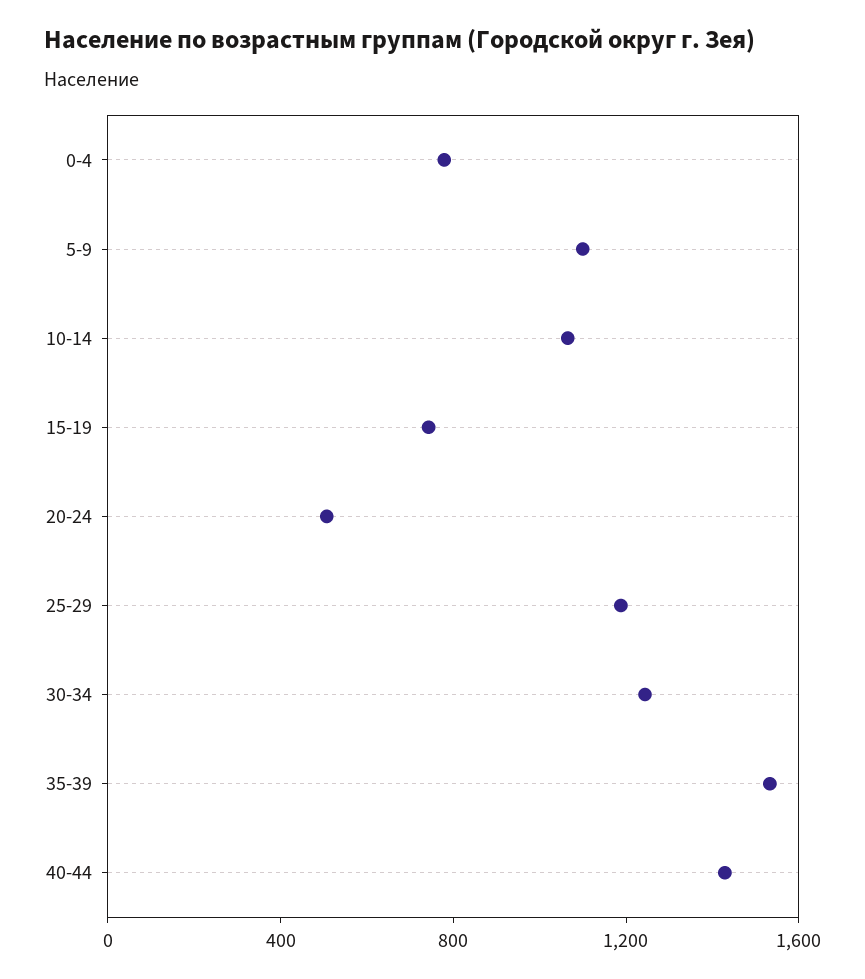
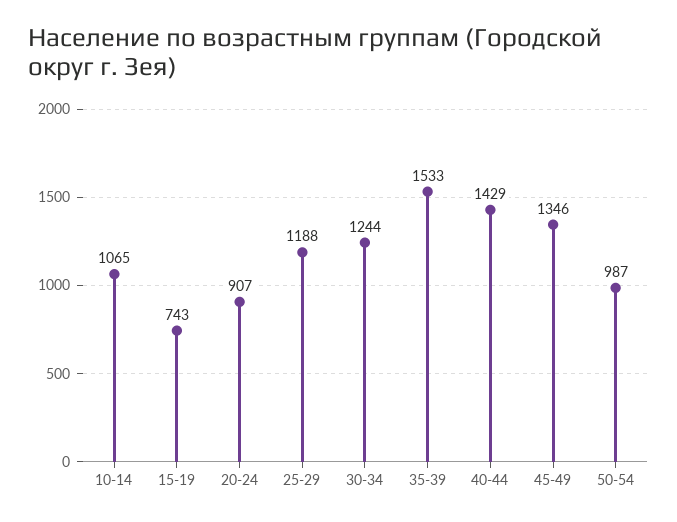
0-4: 800 -> none
5-9: 1100 -> none
20-24: 500 -> 907
45-49: none -> 1346
50-54: none -> 987

